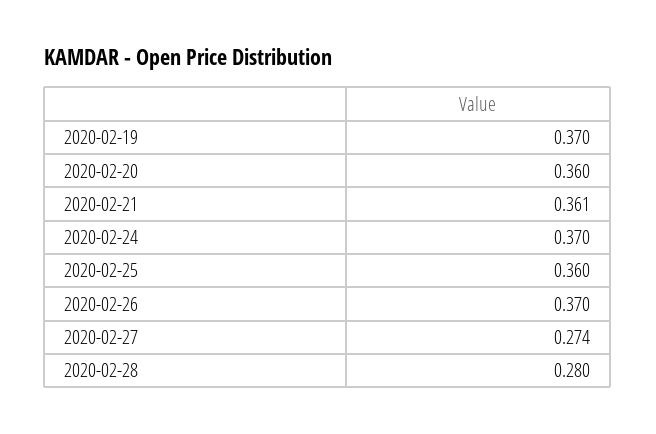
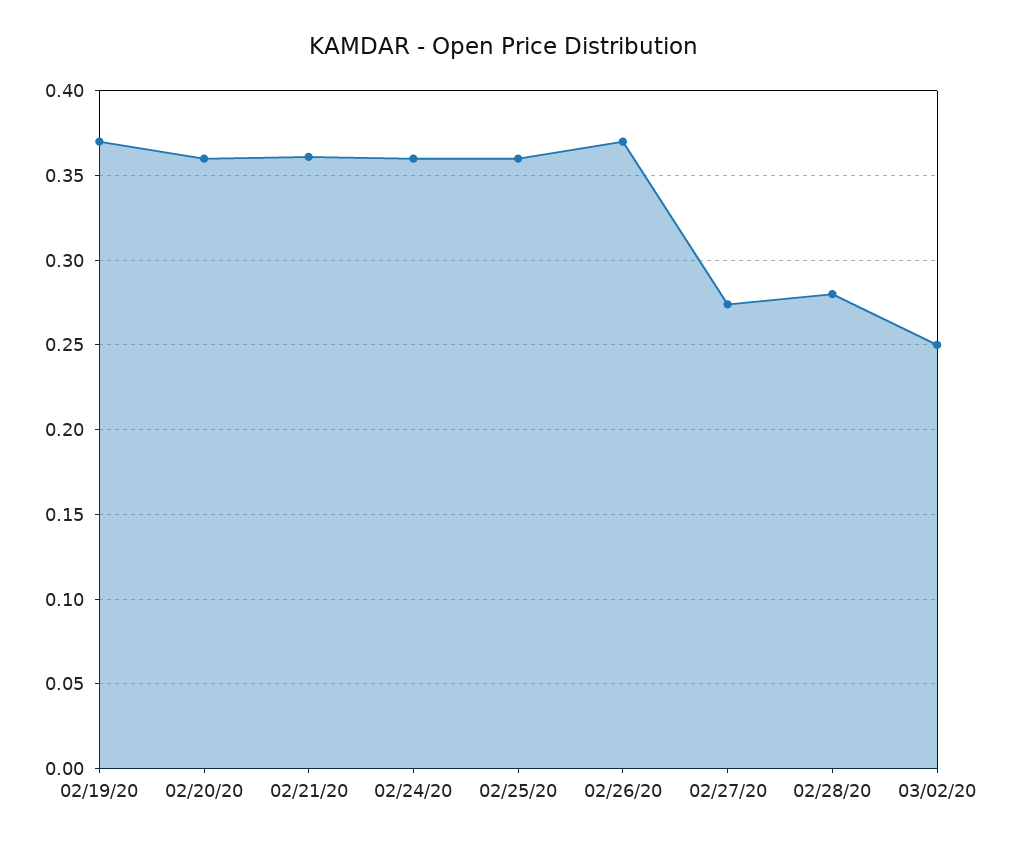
2020-02-24: 0.37 -> 0.36
03/02/20: none -> 0.25

